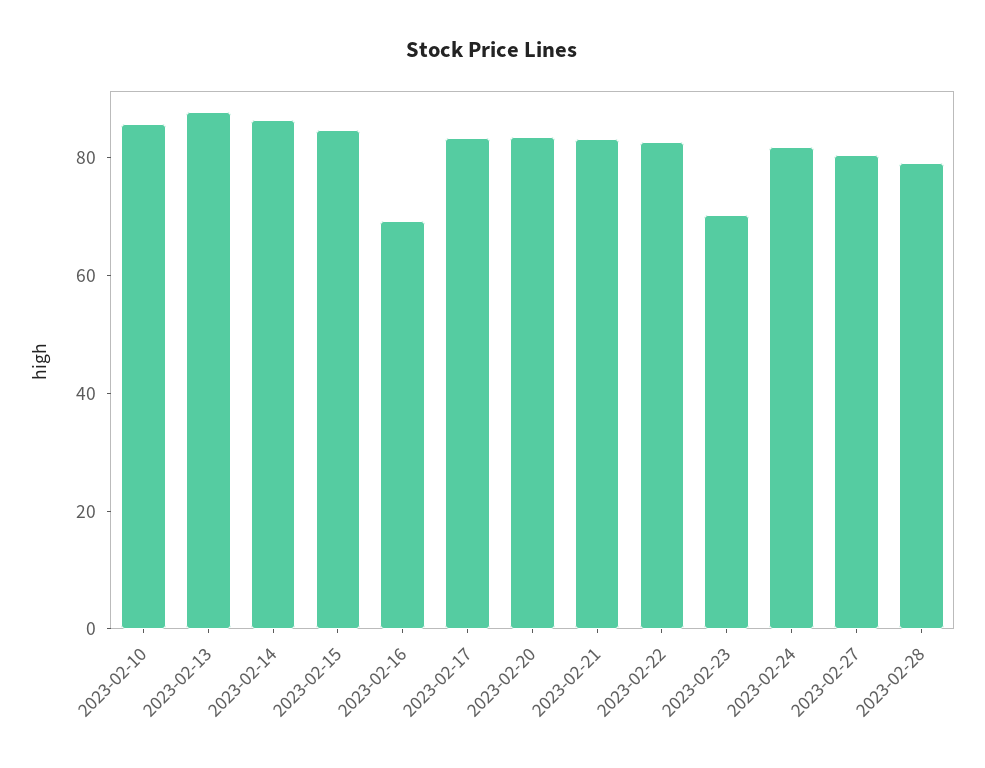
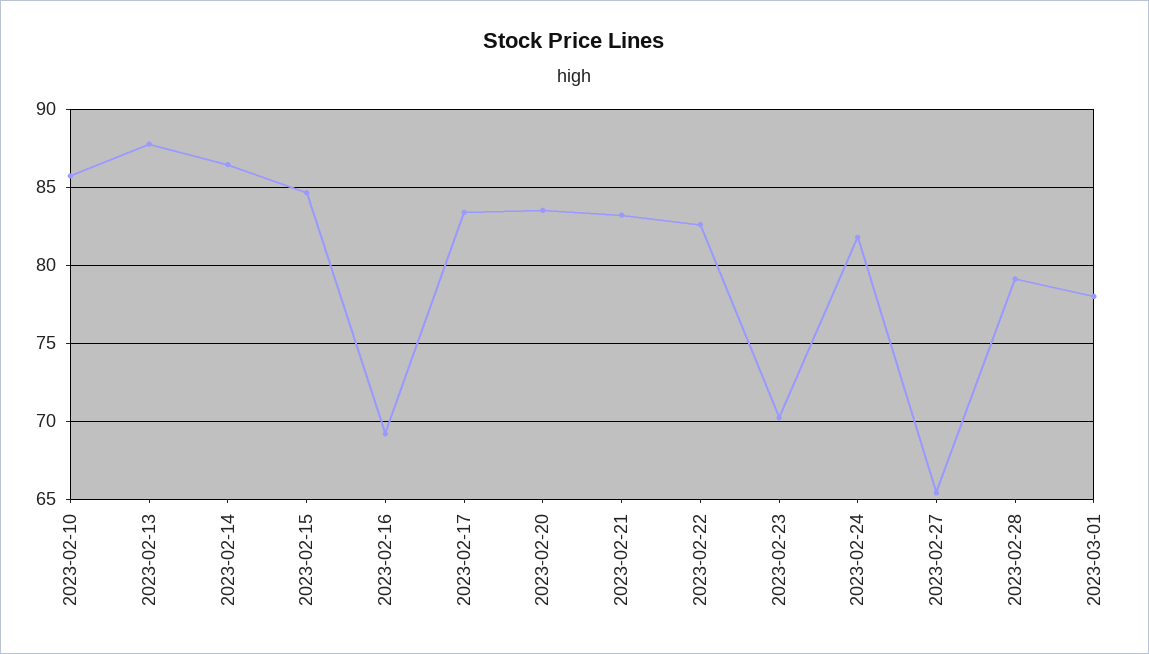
2023-02-27: 80 -> 65.5
2023-03-01: none -> 78

